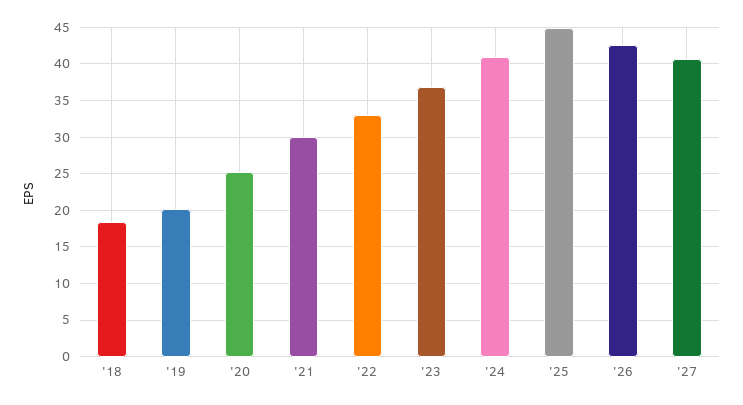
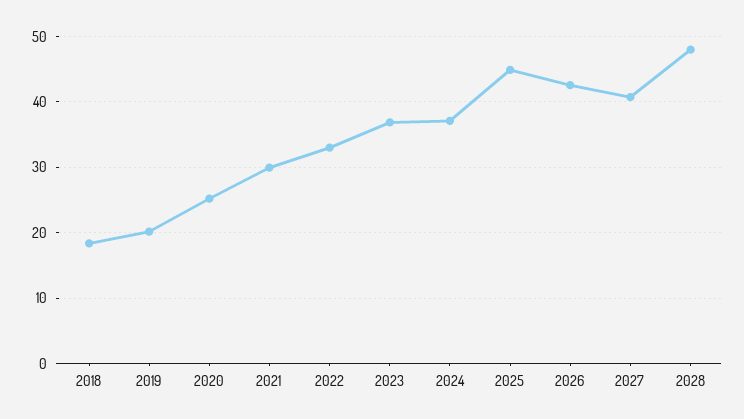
'24: 41 -> 37
2028: none -> 48

